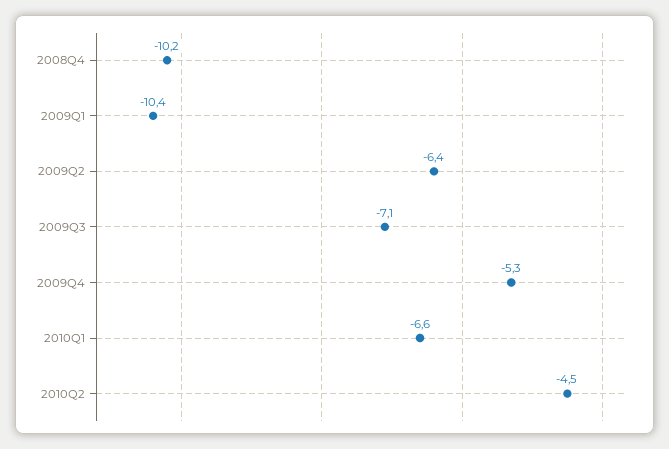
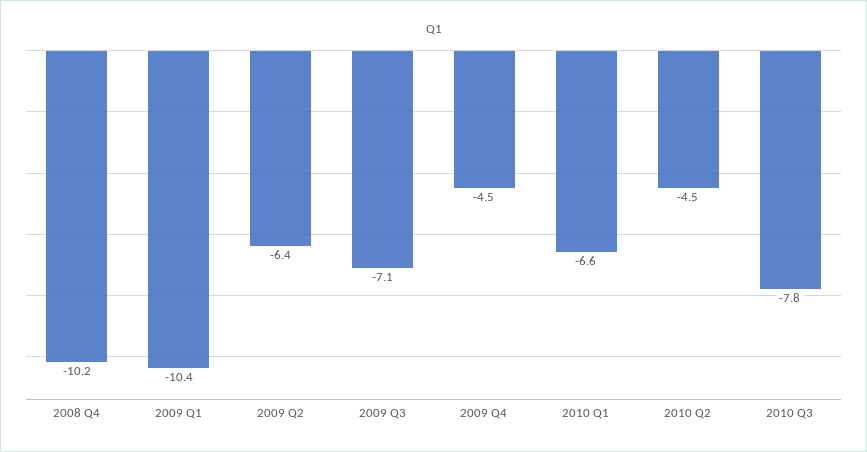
2009Q4: -5.3 -> -4.5
2010 Q3: none -> -7.8

